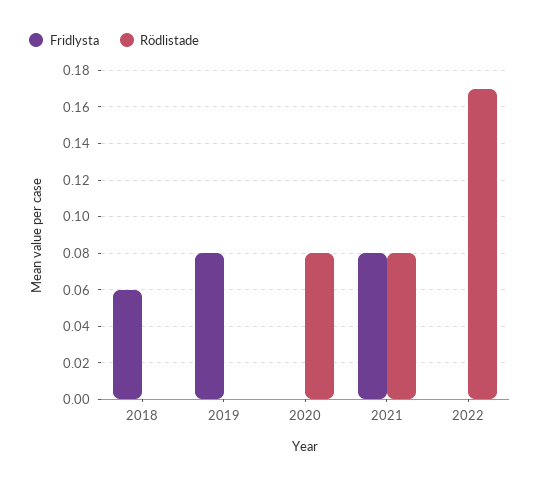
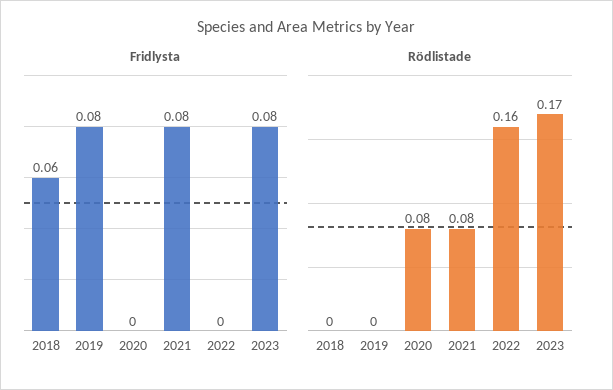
Rödlistade, 2022: 0.17 -> 0.16
Fridlysta, 2023: none -> 0.08
Rödlistade, 2023: none -> 0.17

